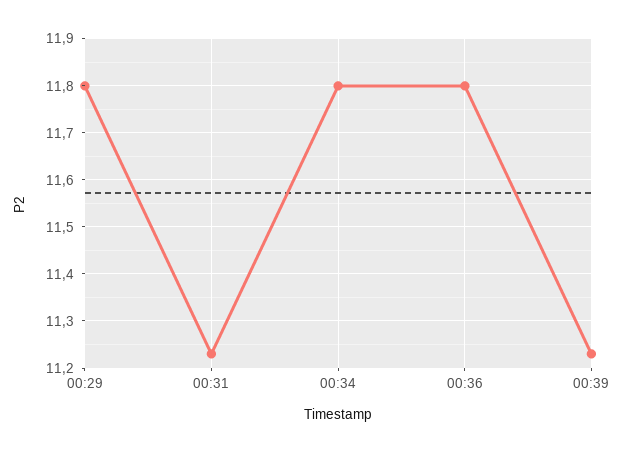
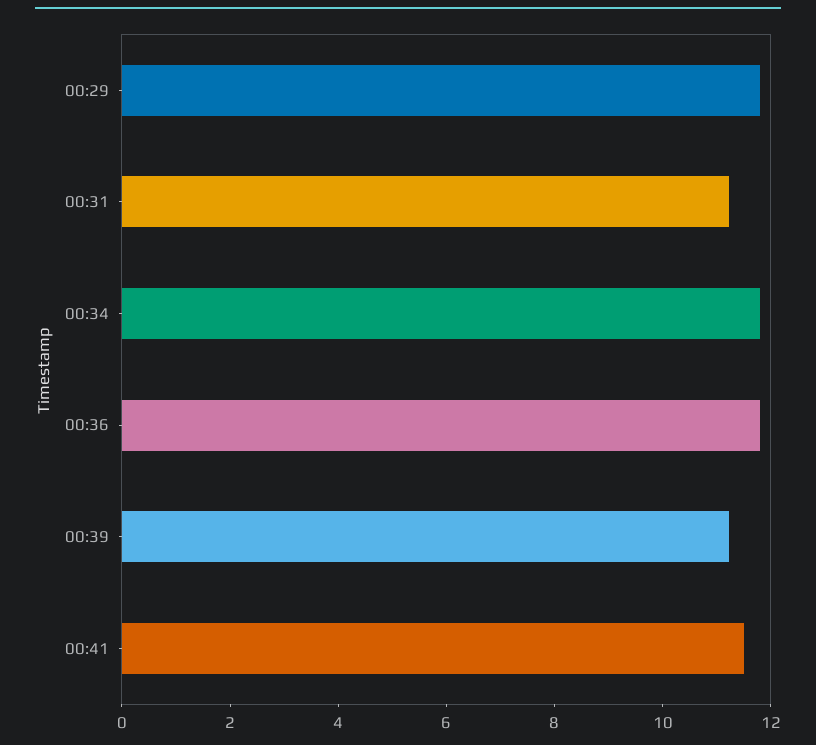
00:41: none -> 11.5

